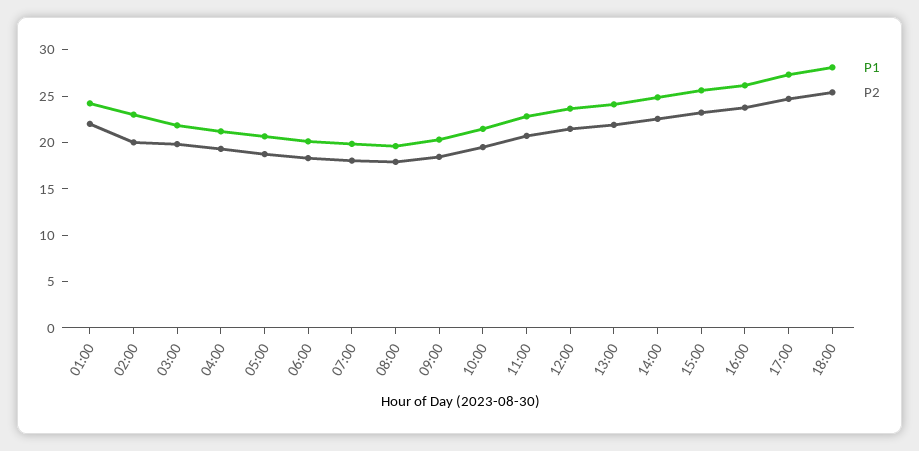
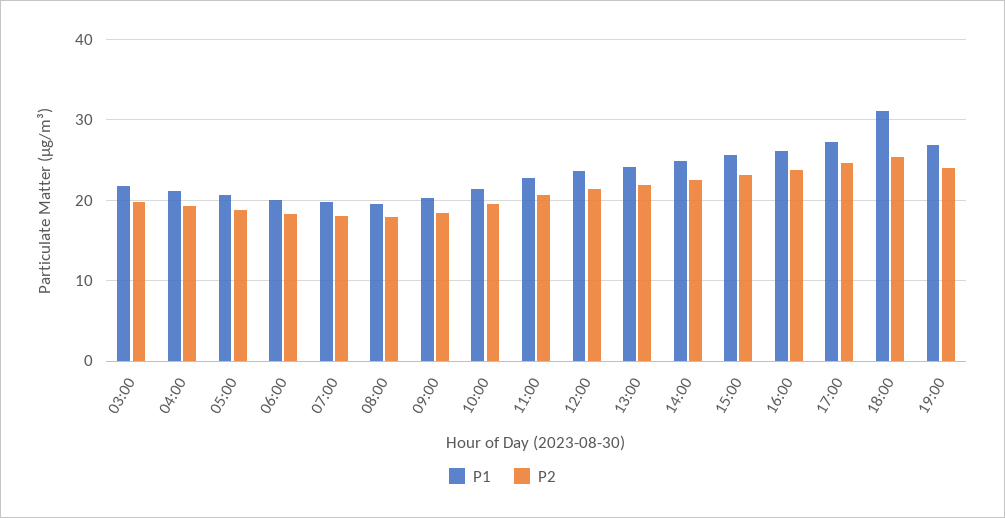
P1, 01:00: 24 -> none
P2, 01:00: 22 -> none
P1, 02:00: 23 -> none
P2, 02:00: 20 -> none
P1, 18:00: 28 -> 31
P1, 19:00: none -> 27
P2, 19:00: none -> 24

